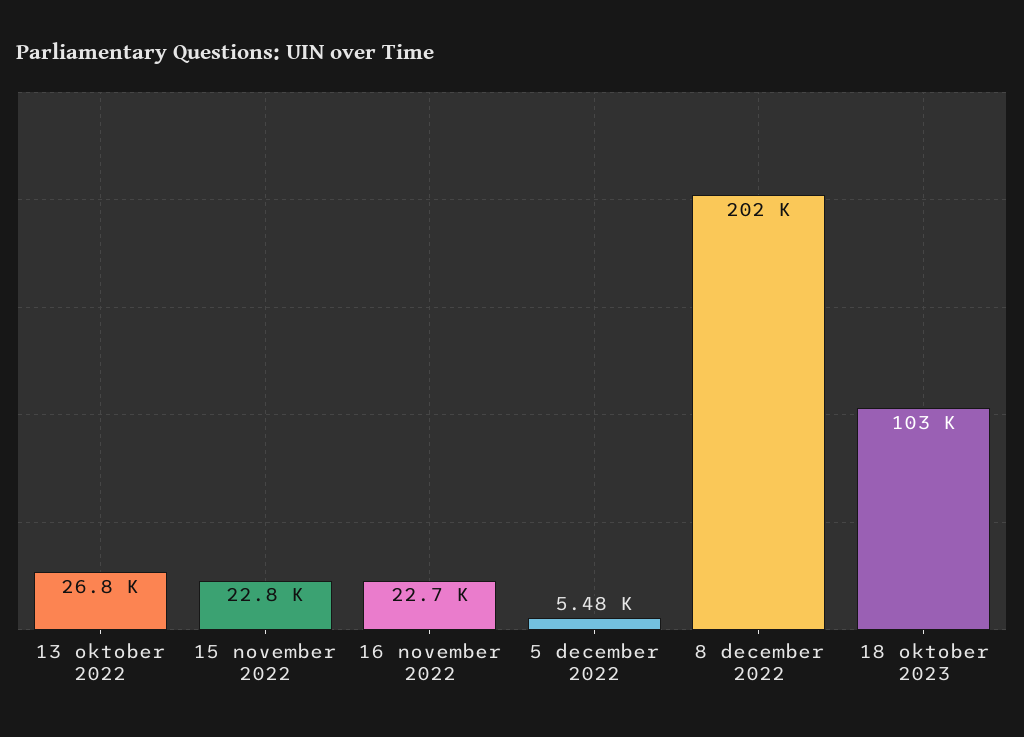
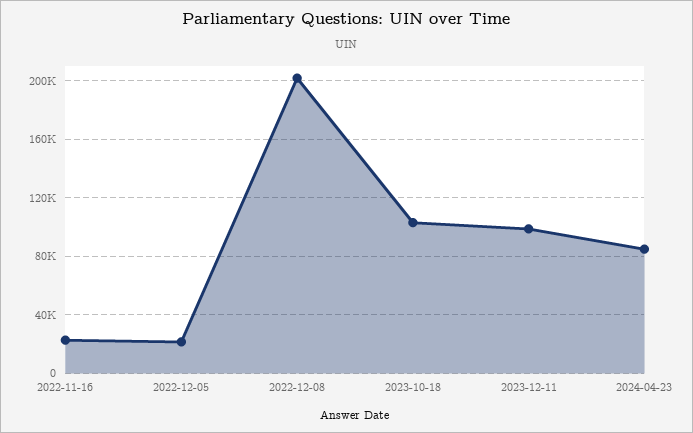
13 oktober 2022: 26800 -> none
15 november 2022: 22800 -> none
5 december 2022: 5480 -> 20000
2023-12-11: none -> 100000
2024-04-23: none -> 85000

